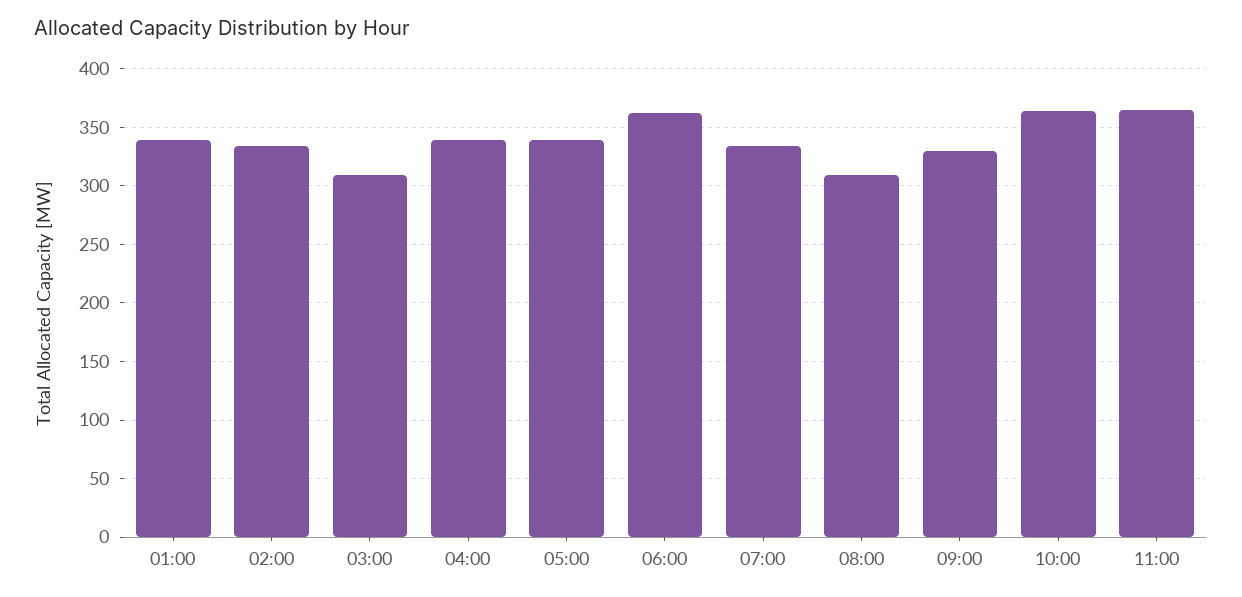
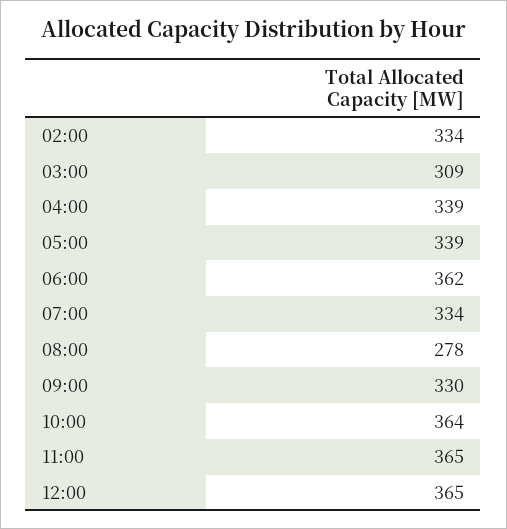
01:00: 340 -> none
08:00: 310 -> 278
12:00: none -> 365

